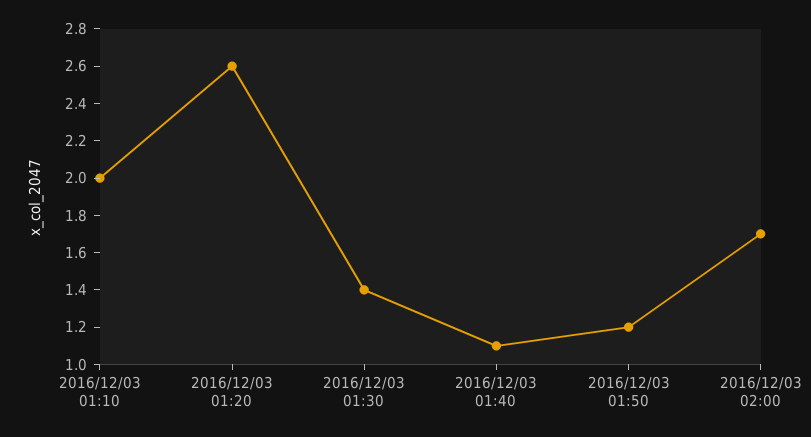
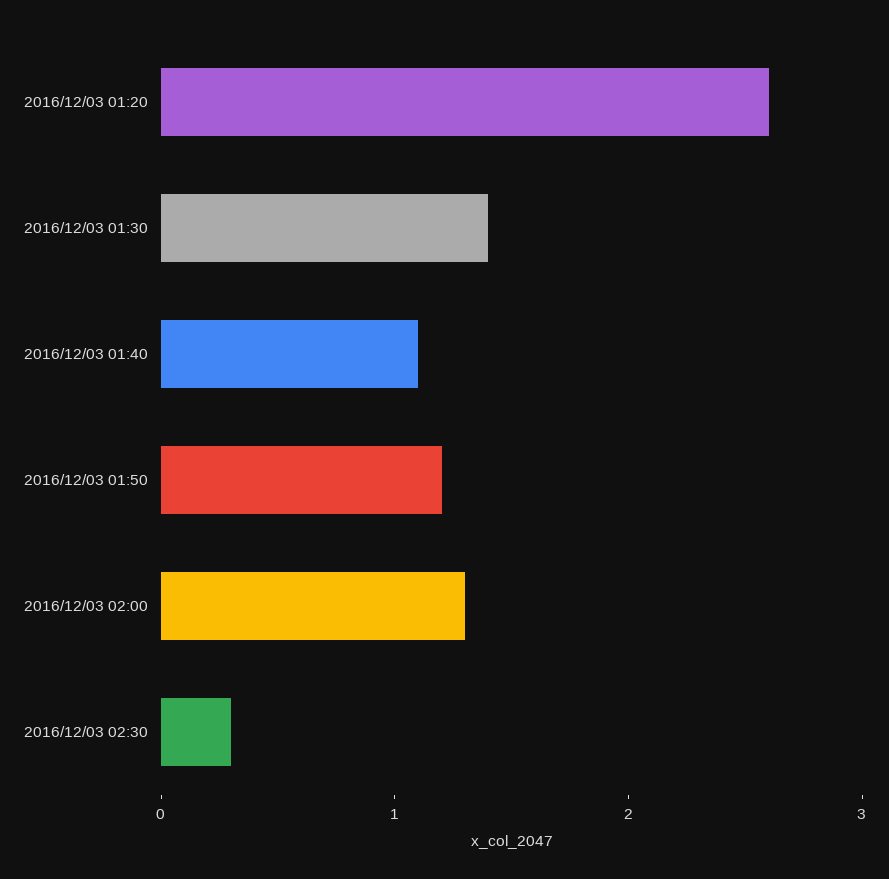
2016/12/03 01:10: 2 -> none
2016/12/03 02:00: 1.7 -> 1.3
2016/12/03 02:30: none -> 0.3

